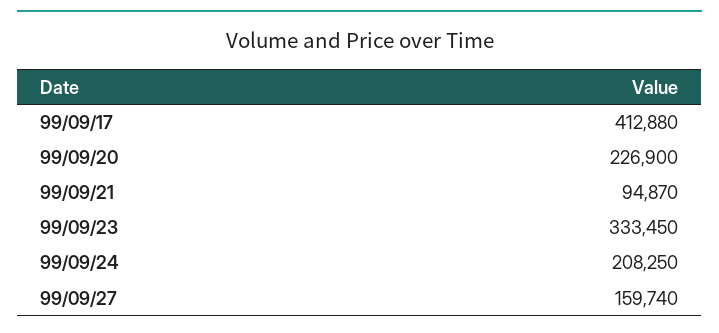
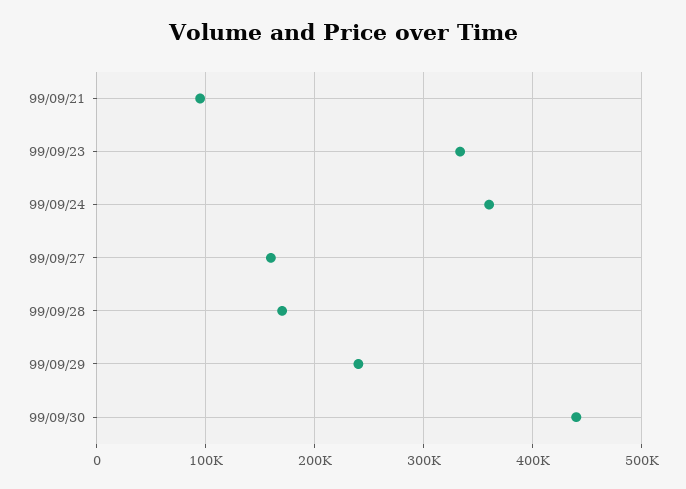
99/09/17: 412880 -> none
99/09/20: 226900 -> none
99/09/24: 208250 -> 360000
99/09/28: none -> 170000
99/09/29: none -> 240000
99/09/30: none -> 440000

